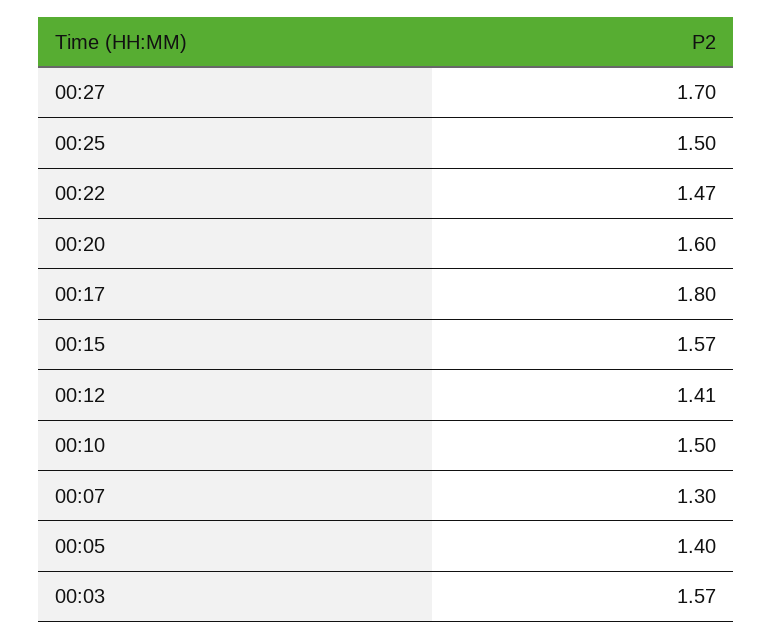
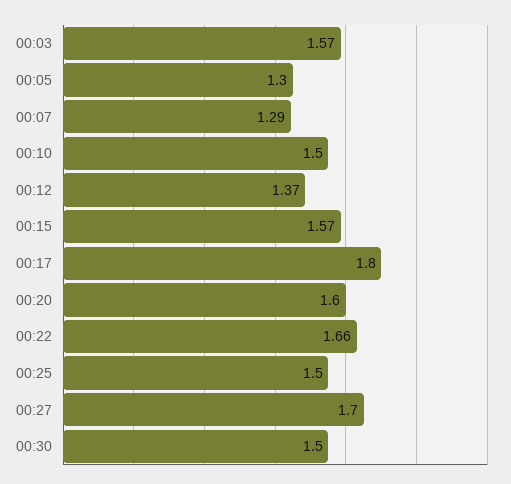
00:22: 1.47 -> 1.66
00:12: 1.41 -> 1.37
00:07: 1.3 -> 1.29
00:05: 1.4 -> 1.3
00:30: none -> 1.5

